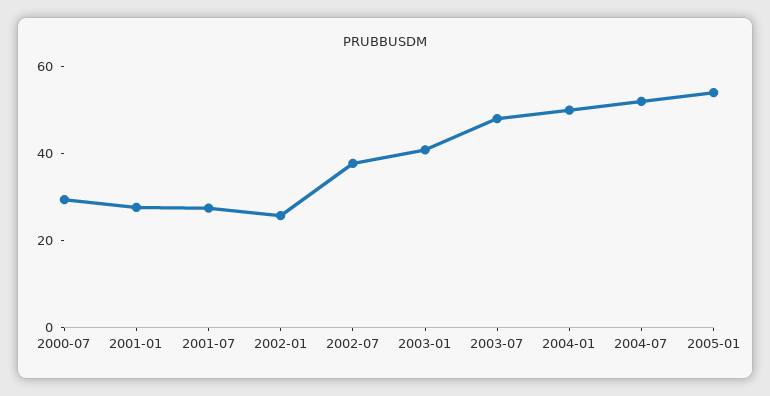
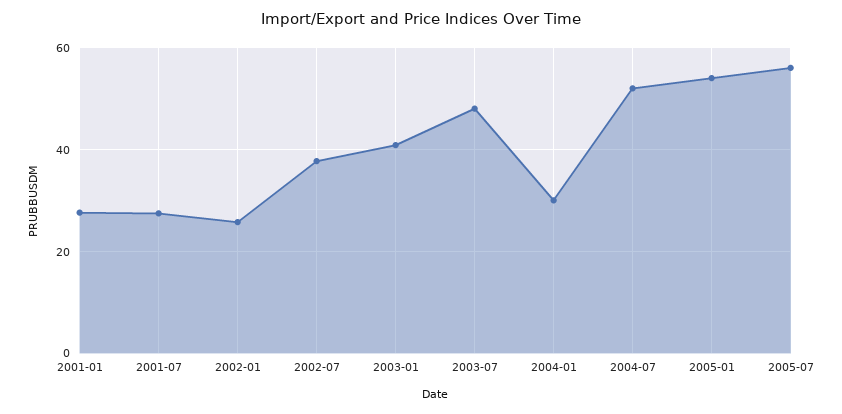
2000-07: 30 -> none
2004-01: 50 -> 30
2005-07: none -> 56

